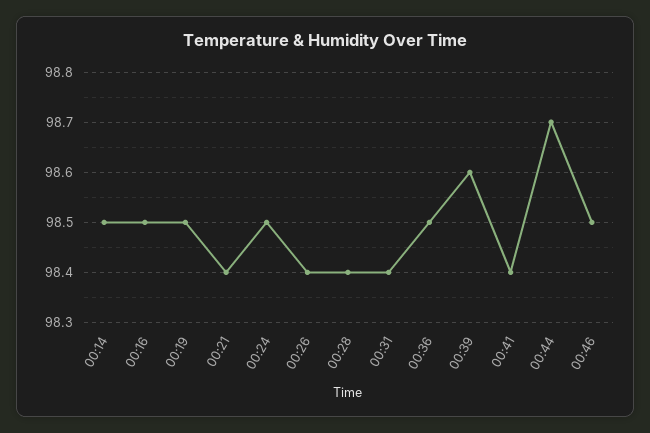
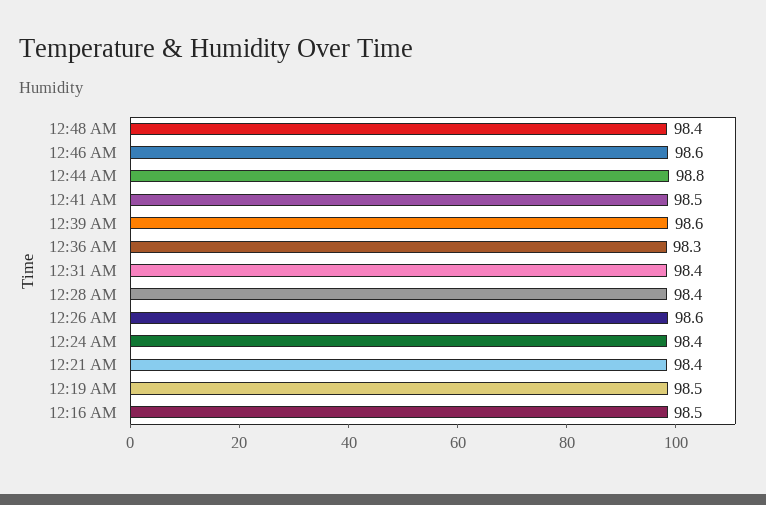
00:14: 98.5 -> none
00:24: 98.5 -> 98.4
00:26: 98.4 -> 98.6
00:36: 98.5 -> 98.3
00:41: 98.4 -> 98.5
00:44: 98.7 -> 98.8
00:46: 98.5 -> 98.6
12:48 AM: none -> 98.4

